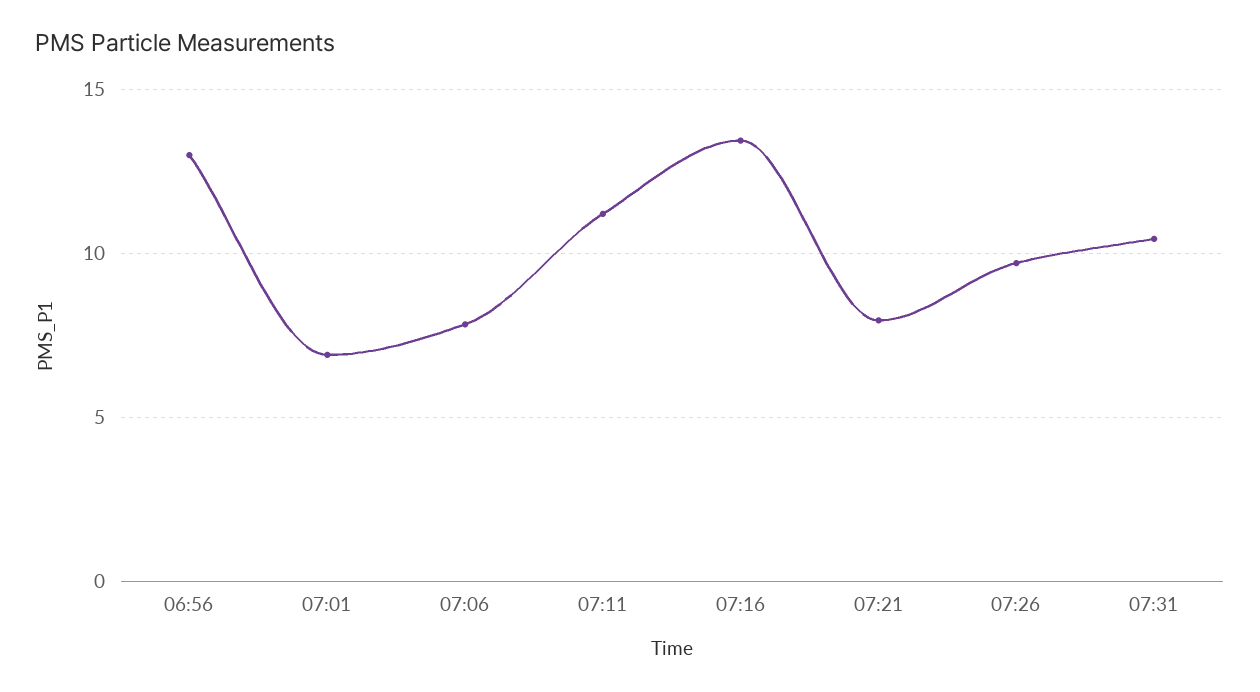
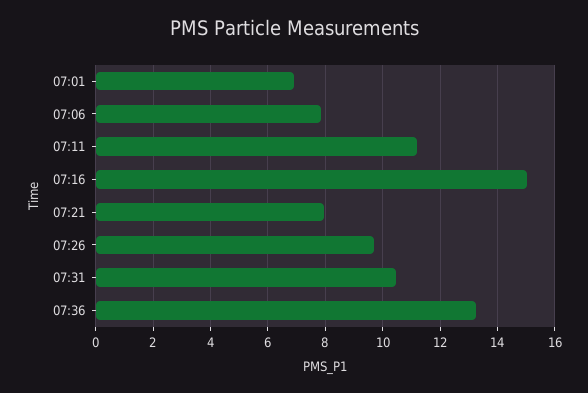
06:56: 13 -> none
07:16: 13.5 -> 15
07:36: none -> 13.25

